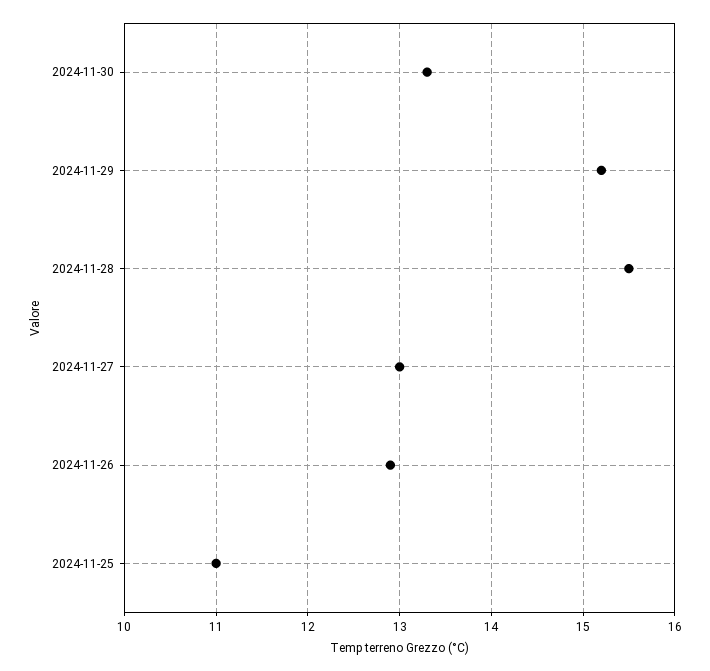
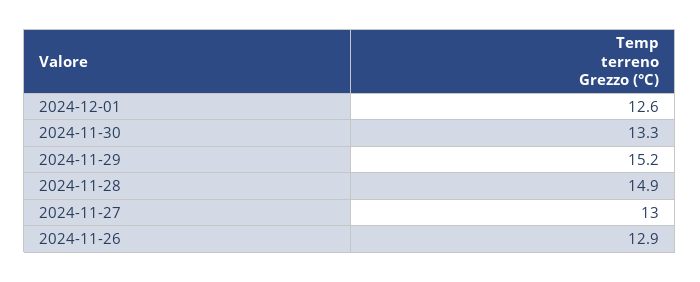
2024-11-28: 15.5 -> 14.9
2024-11-25: 11 -> none
2024-12-01: none -> 12.6

